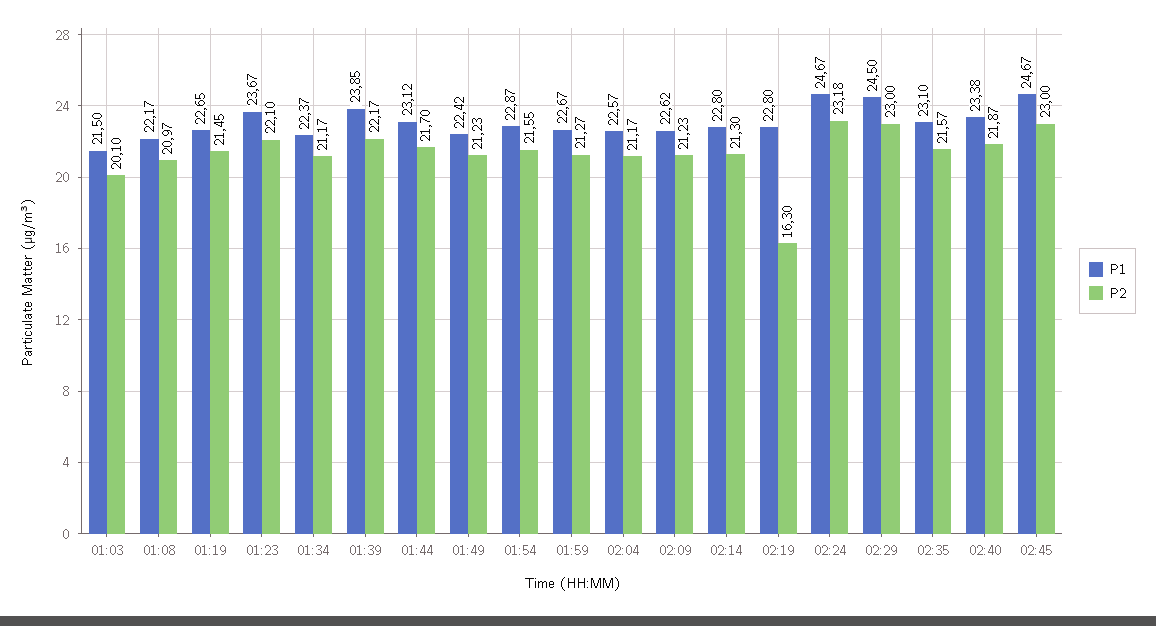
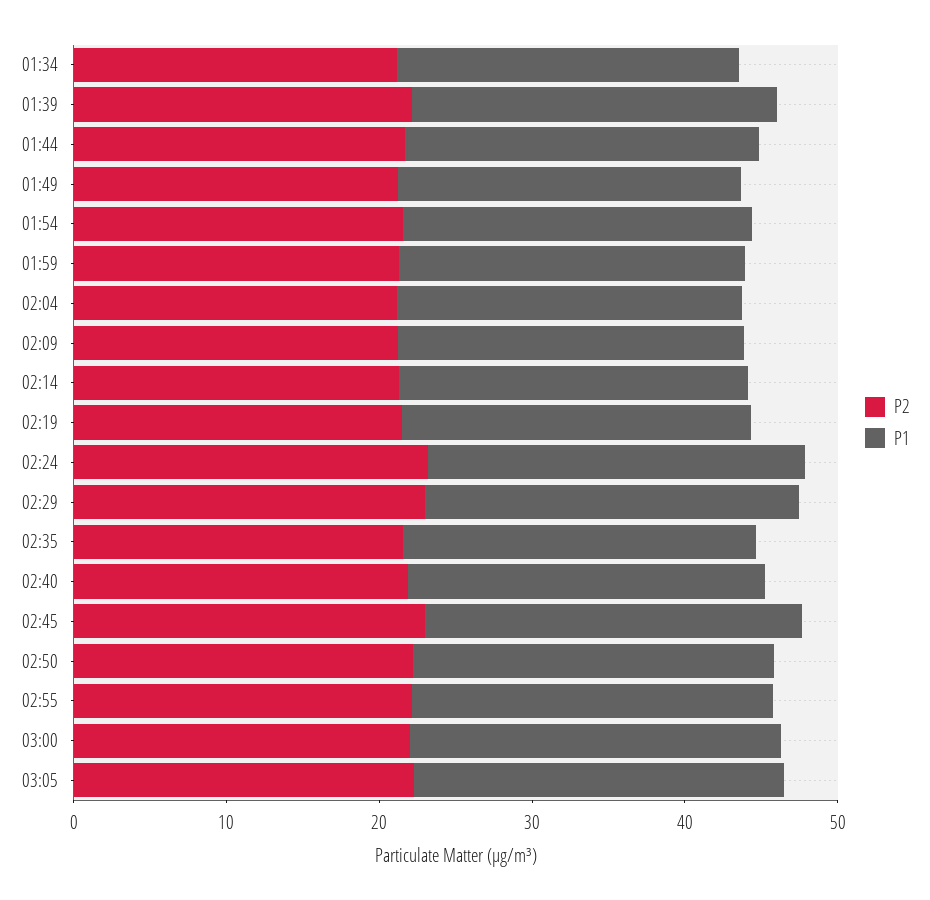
P1, 01:03: 21.5 -> none
P2, 01:03: 20.1 -> none
P1, 01:08: 22.17 -> none
P2, 01:08: 20.97 -> none
P1, 01:19: 22.65 -> none
P2, 01:19: 21.45 -> none
P1, 01:23: 23.67 -> none
P2, 01:23: 22.1 -> none
P2, 02:19: 16.3 -> 22
P2, 02:50: none -> 22
P1, 02:50: none -> 24
P2, 02:55: none -> 22
P1, 02:55: none -> 24
P2, 03:00: none -> 22
P1, 03:00: none -> 24
P2, 03:05: none -> 22
P1, 03:05: none -> 24

